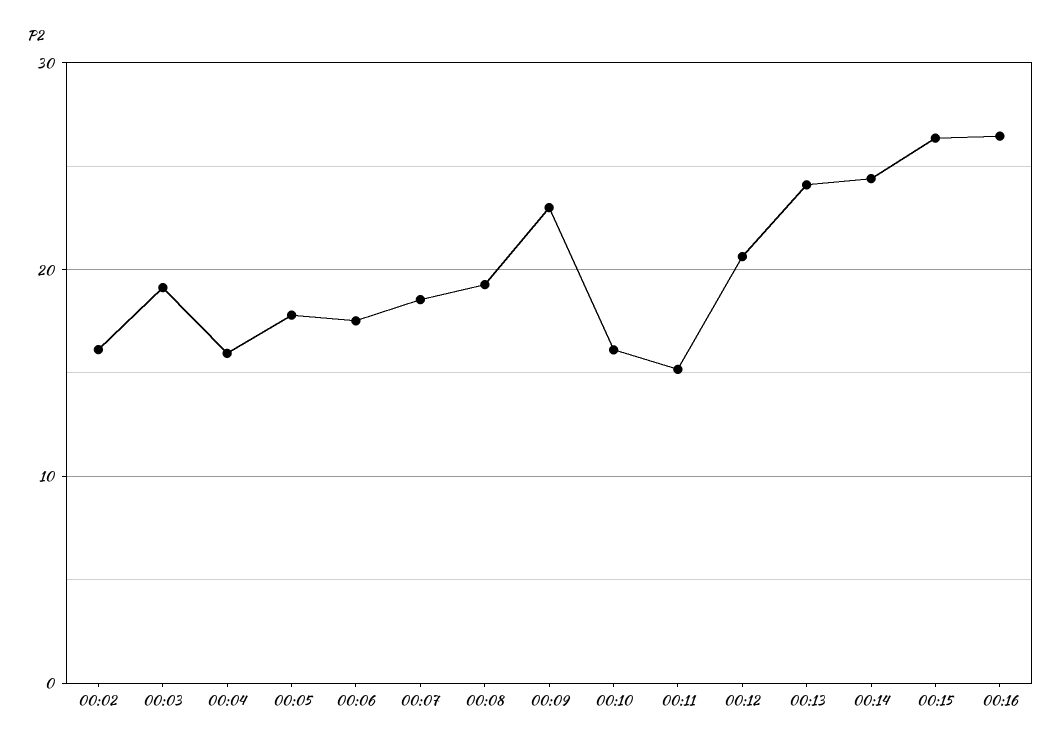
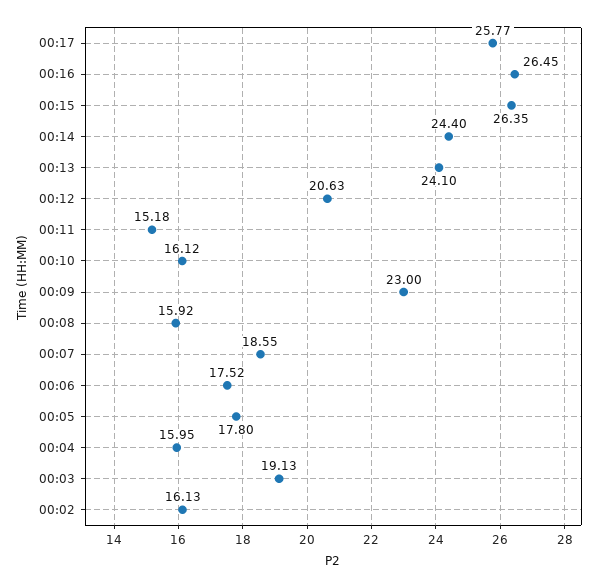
00:08: 19 -> 15.92
00:17: none -> 25.77

